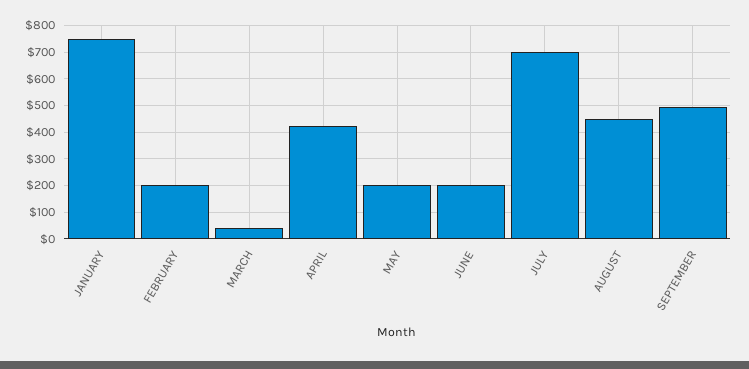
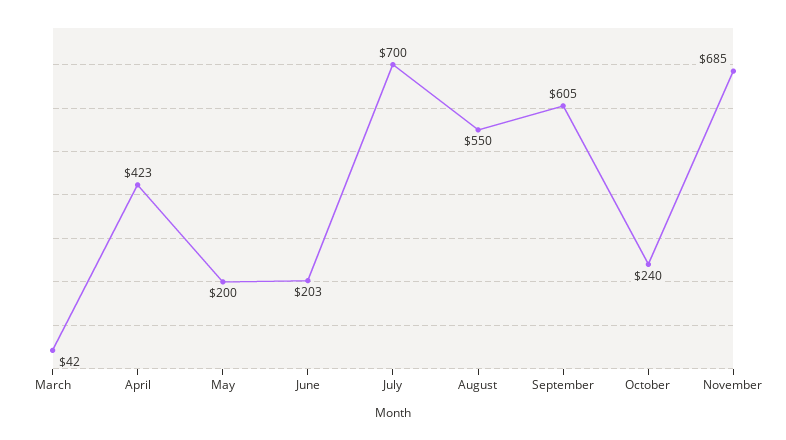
JANUARY: 750 -> none
FEBRUARY: 200 -> none
AUGUST: 450 -> 550
SEPTEMBER: 500 -> 605
October: none -> 240
November: none -> 685

